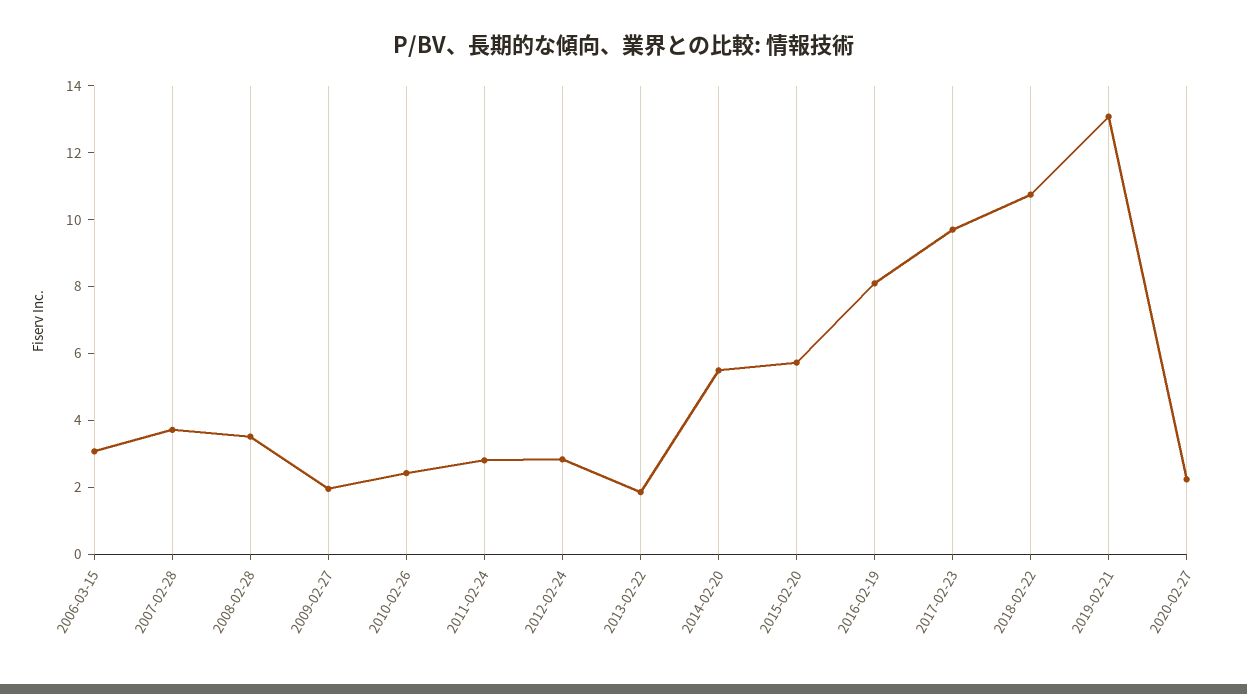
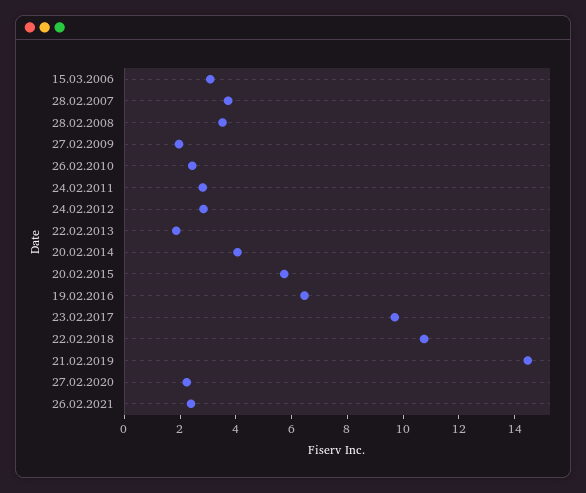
2014-02-20: 5.5 -> 4
2016-02-19: 8 -> 6.5
2019-02-21: 13 -> 14.5
26.02.2021: none -> 2.5

